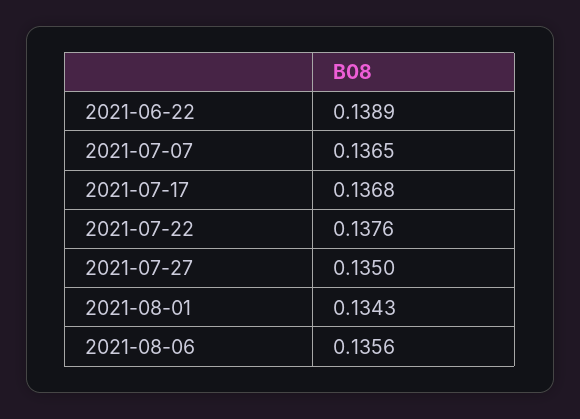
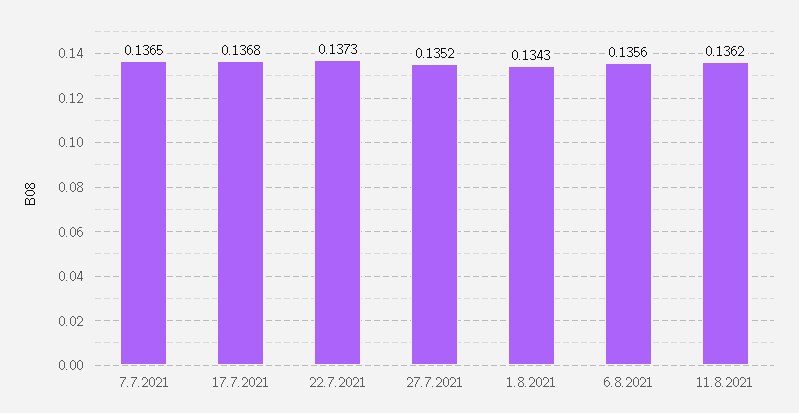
2021-06-22: 0.1389 -> none
2021-07-22: 0.1376 -> 0.1373
2021-07-27: 0.135 -> 0.1352
11.8.2021: none -> 0.1362

